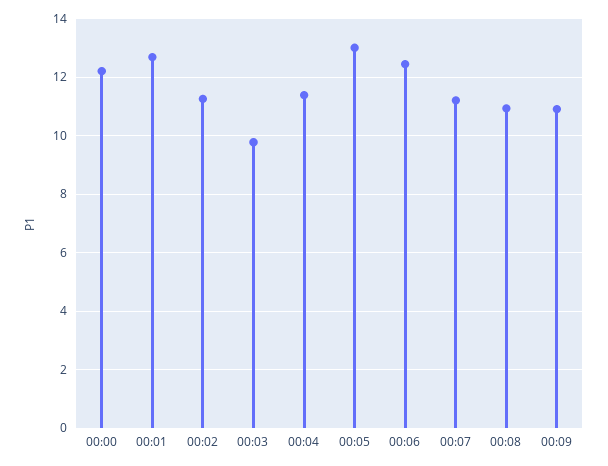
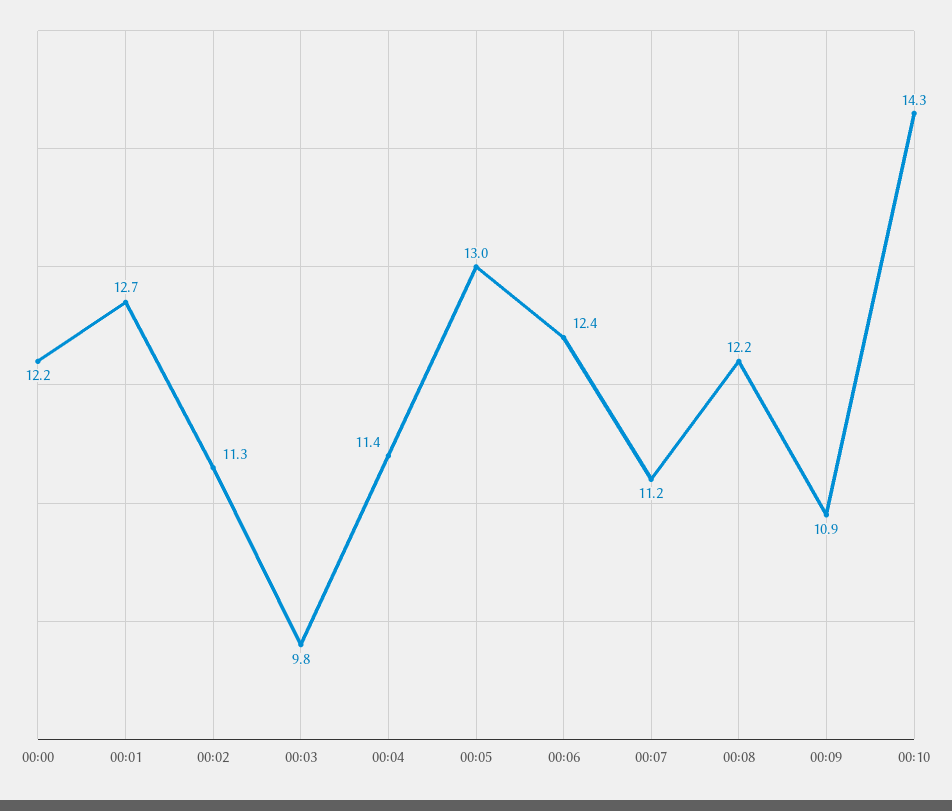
00:08: 11 -> 12.2
00:10: none -> 14.3

